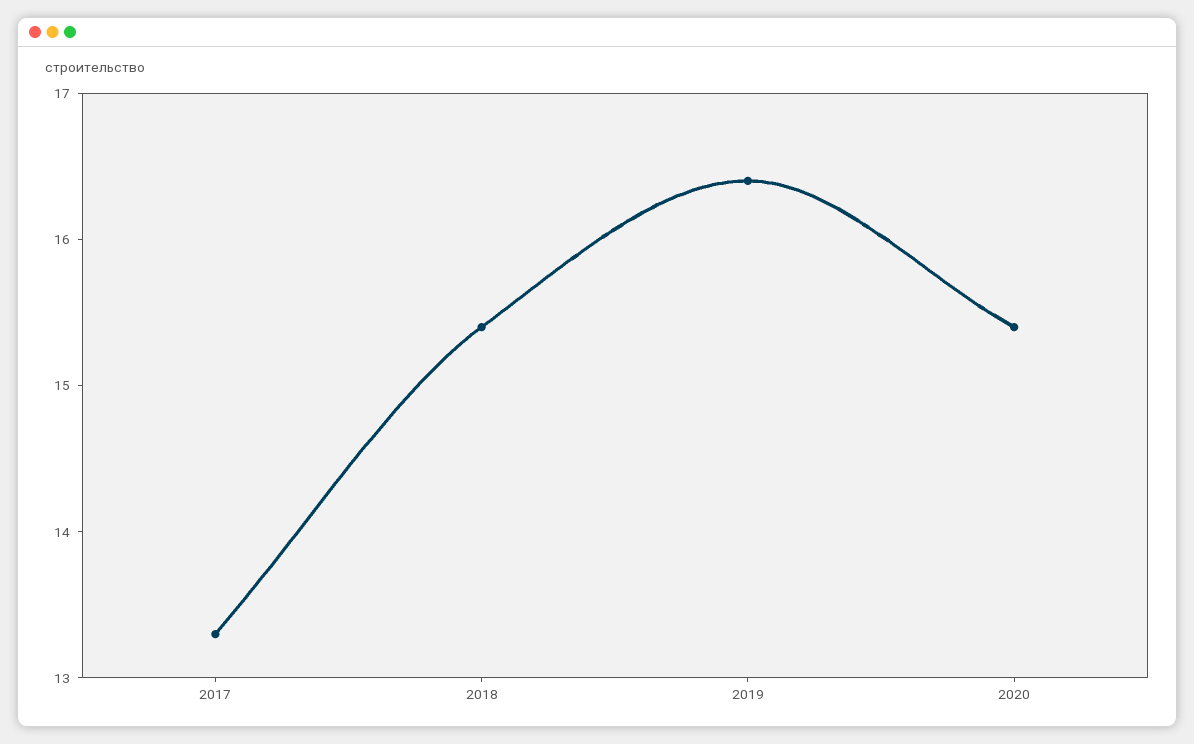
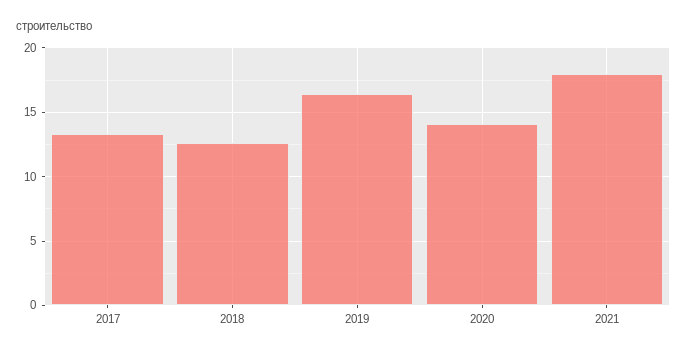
2018: 15.4 -> 12.5
2020: 15.4 -> 14
2021: none -> 18

